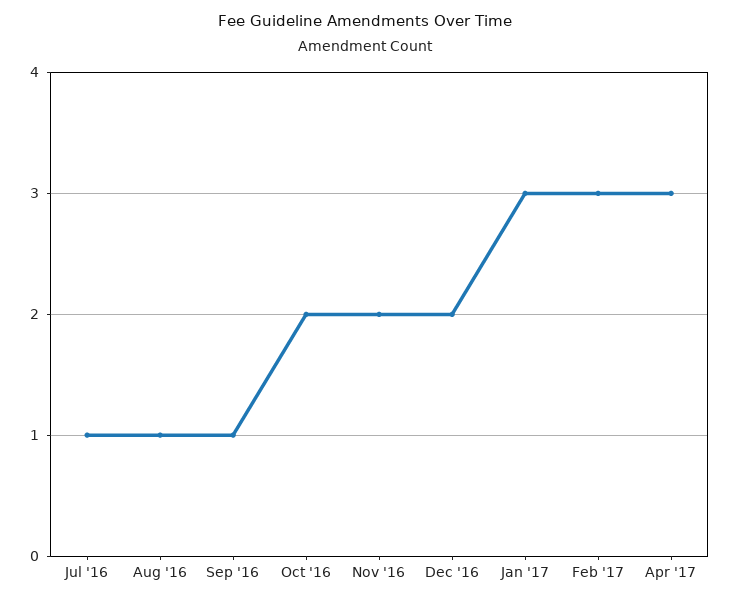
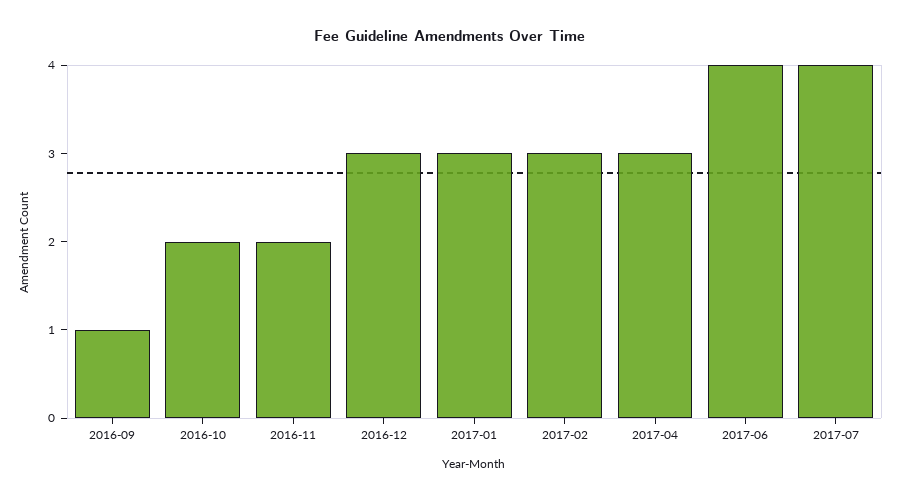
Jul '16: 1 -> none
Aug '16: 1 -> none
Dec '16: 2 -> 3
2017-06: none -> 4
2017-07: none -> 4

